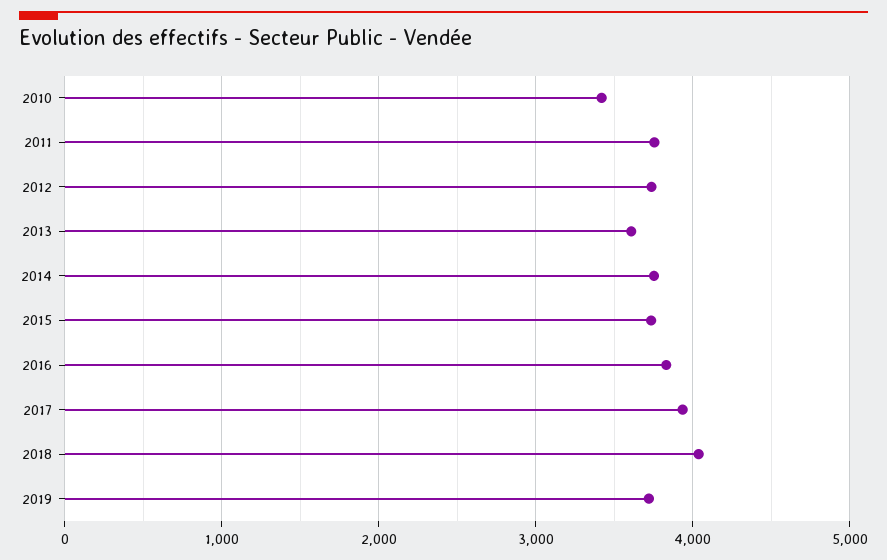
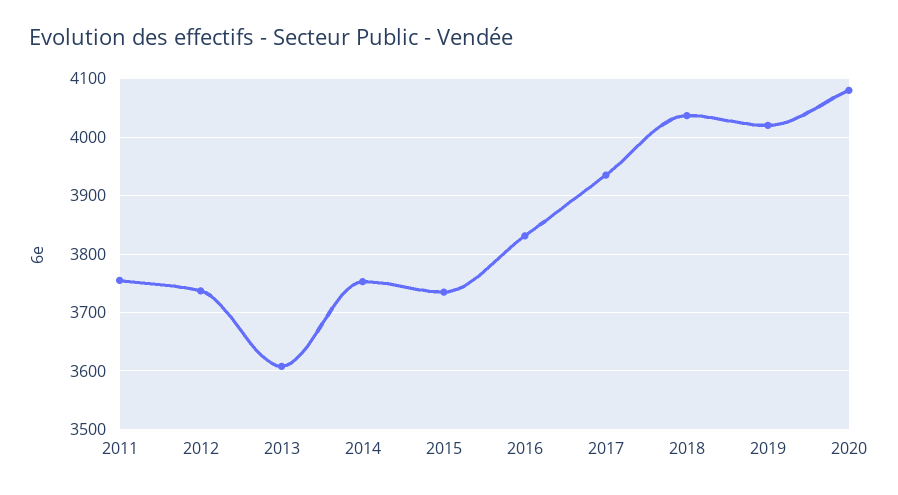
2010: 3400 -> none
2019: 3700 -> 4020
2020: none -> 4080

